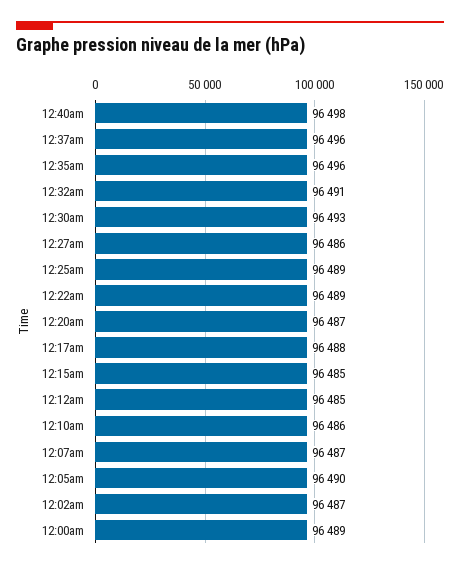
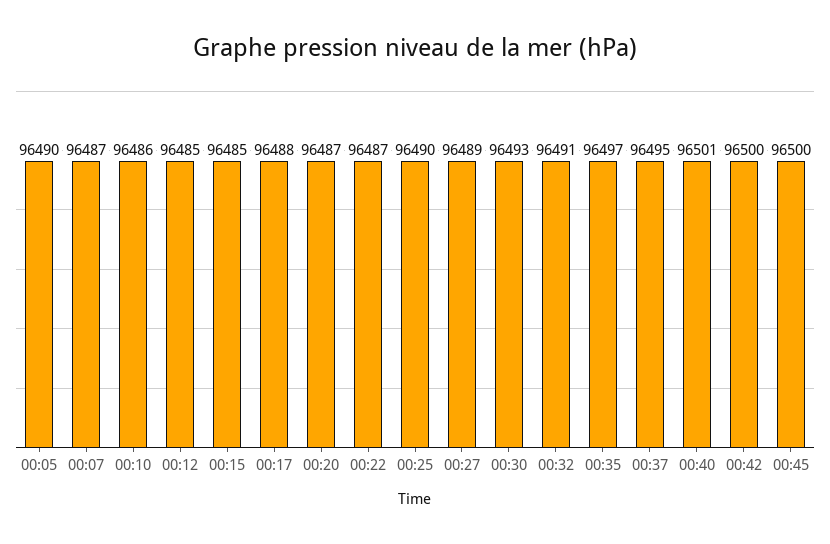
12:40am: 96498 -> 96501
12:37am: 96496 -> 96495
12:35am: 96496 -> 96497
12:27am: 96486 -> 96489
12:25am: 96489 -> 96490
12:22am: 96489 -> 96487
12:02am: 96487 -> none
12:00am: 96489 -> none
00:42: none -> 96500
00:45: none -> 96500

